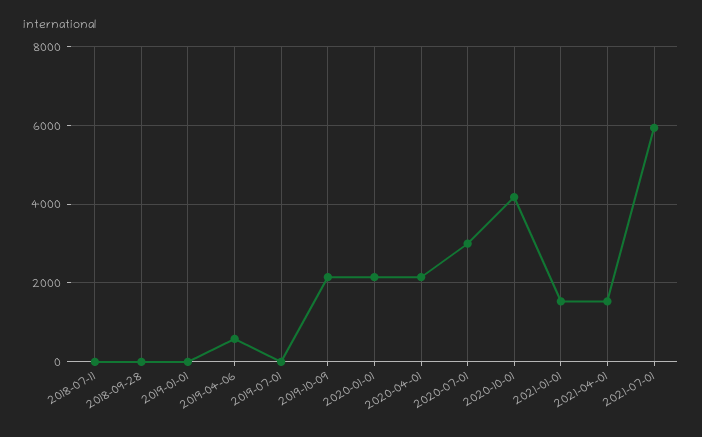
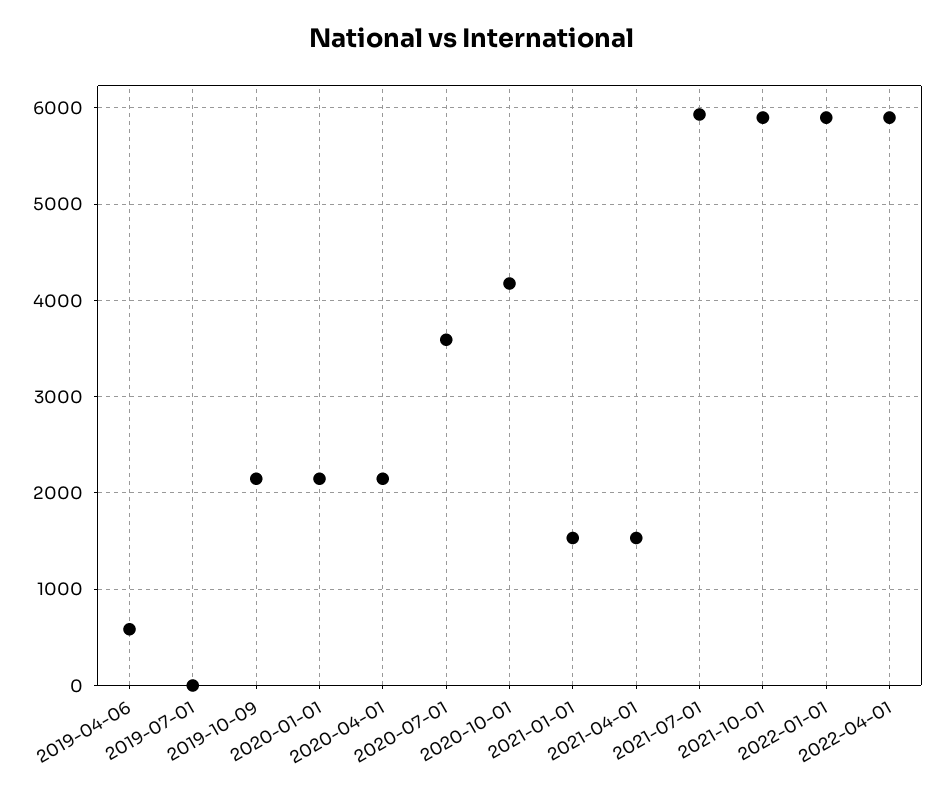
2018-07-11: 0 -> none
2018-09-28: 0 -> none
2019-01-01: 0 -> none
2020-07-01: 3000 -> 3600
2021-10-01: none -> 5900
2022-01-01: none -> 5900
2022-04-01: none -> 5900

